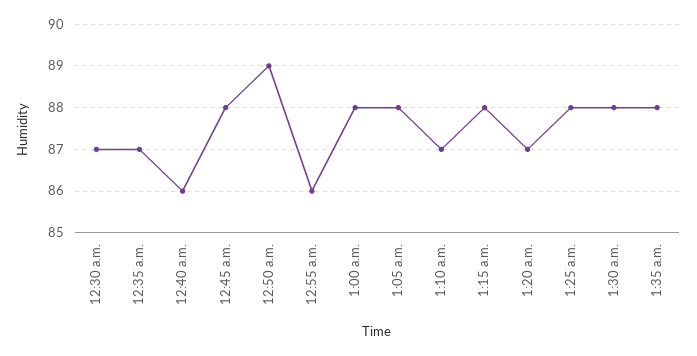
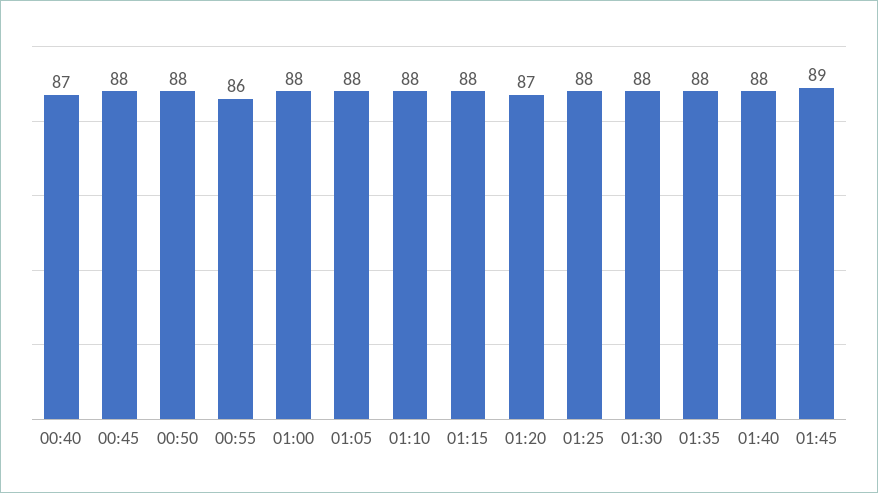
12:30 a.m.: 87 -> none
12:35 a.m.: 87 -> none
12:40 a.m.: 86 -> 87
12:50 a.m.: 89 -> 88
1:10 a.m.: 87 -> 88
01:40: none -> 88
01:45: none -> 89

